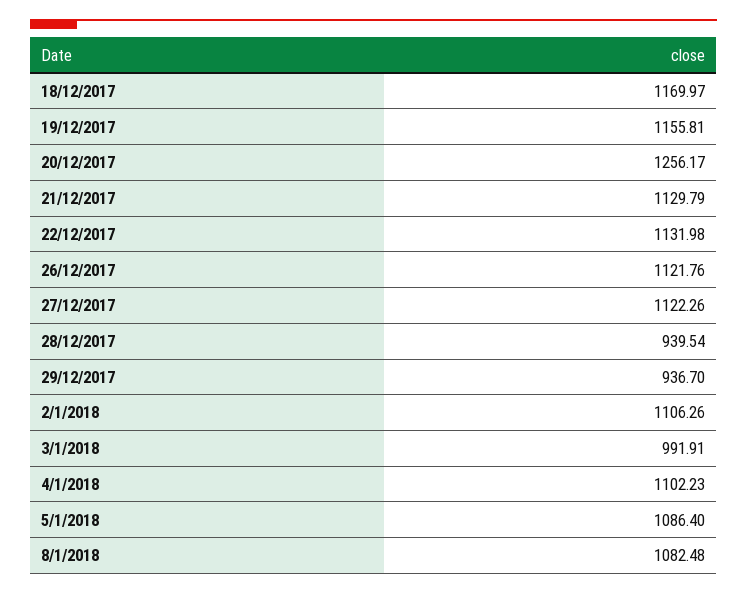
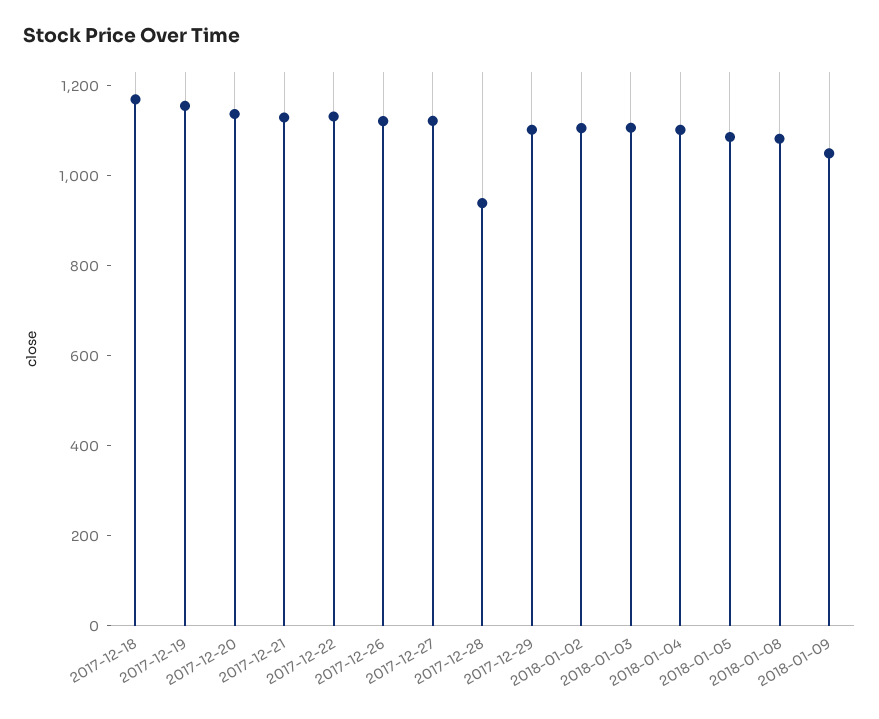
20/12/2017: 1256.17 -> 1150
29/12/2017: 936.7 -> 1100
3/1/2018: 991.91 -> 1100
2018-01-09: none -> 1050

